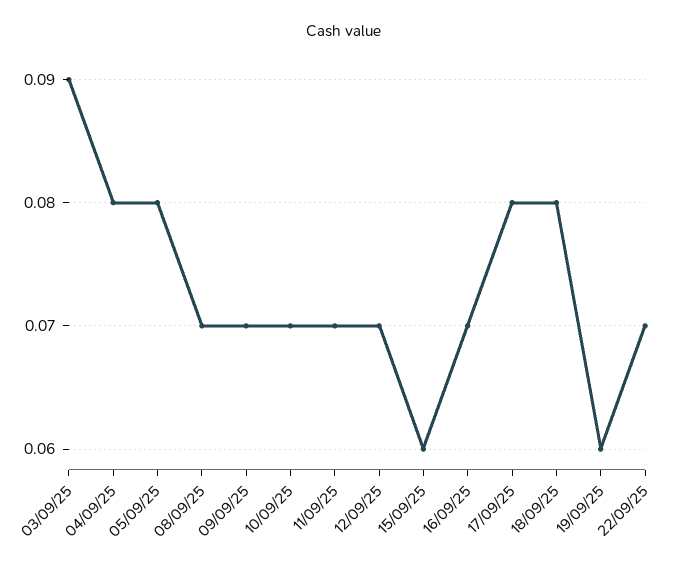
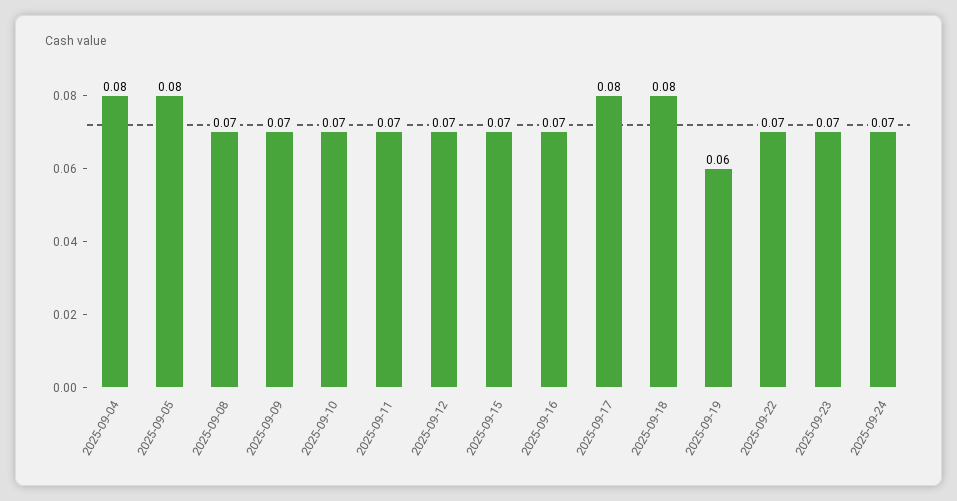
03/09/25: 0.09 -> none
15/09/25: 0.06 -> 0.07
2025-09-23: none -> 0.07
2025-09-24: none -> 0.07

